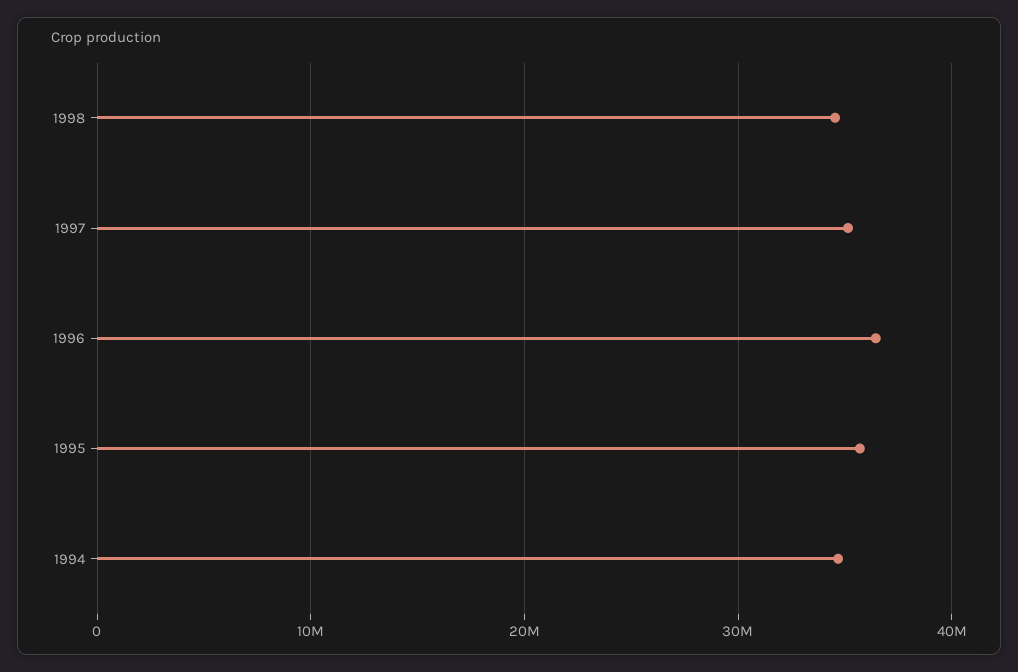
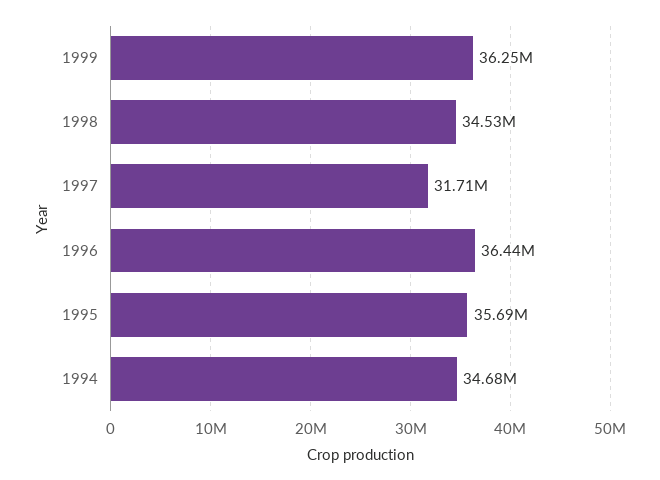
1997: 35000000 -> 31710000
1999: none -> 36250000

